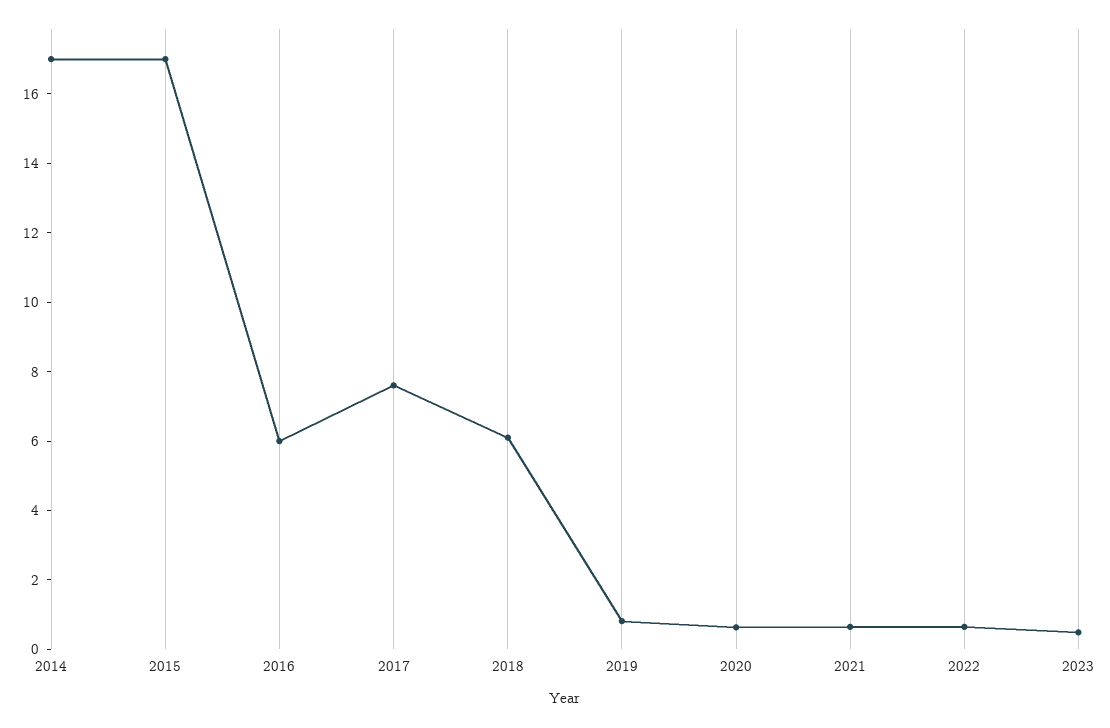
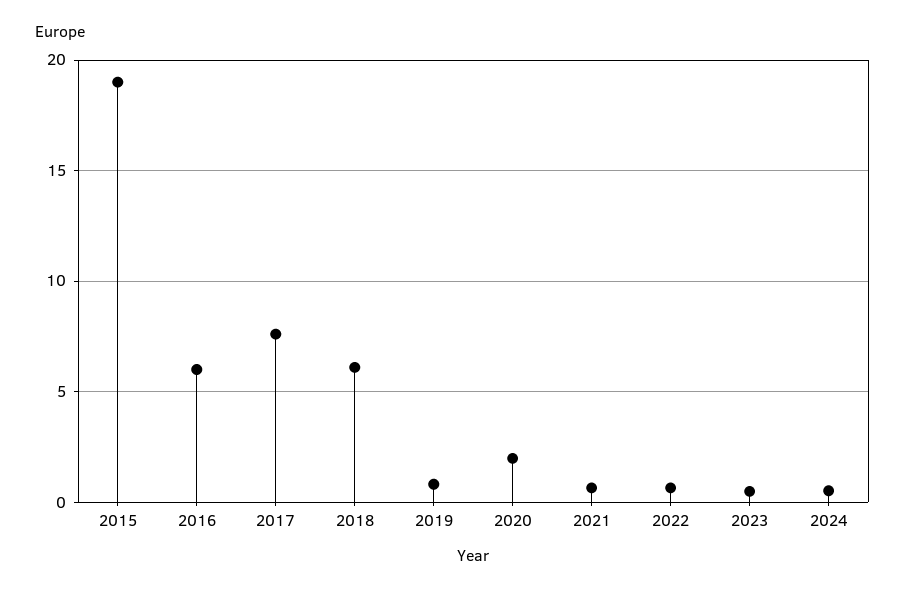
2014: 17 -> none
2015: 17 -> 19
2020: 0.5 -> 2
2024: none -> 0.5

